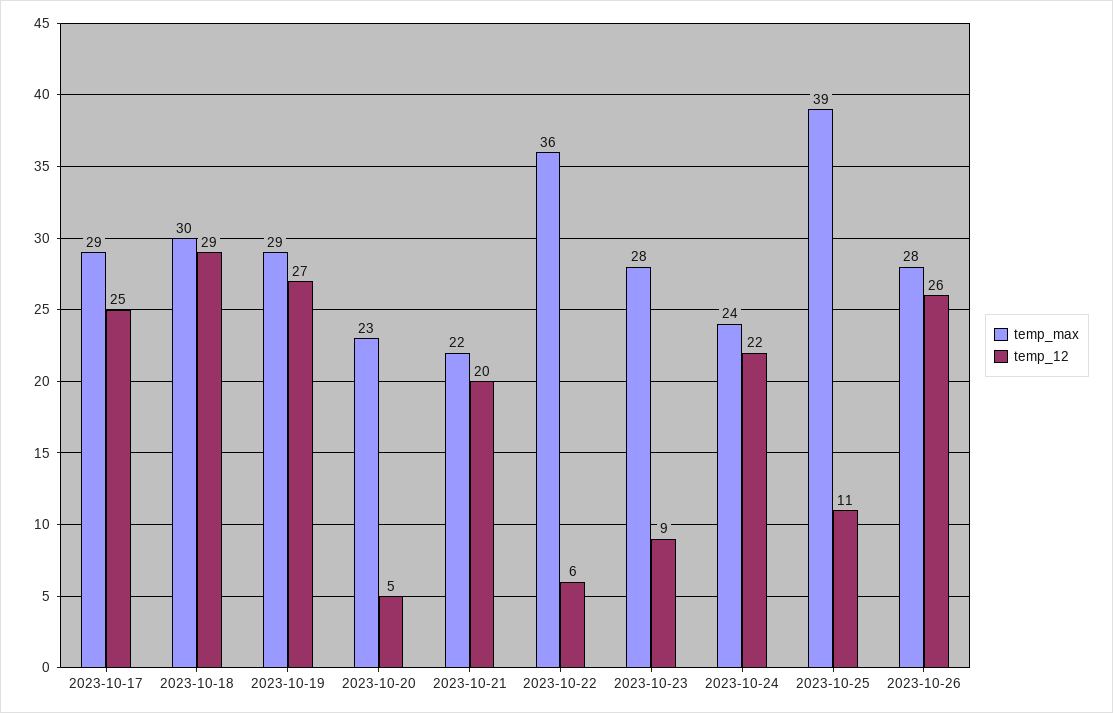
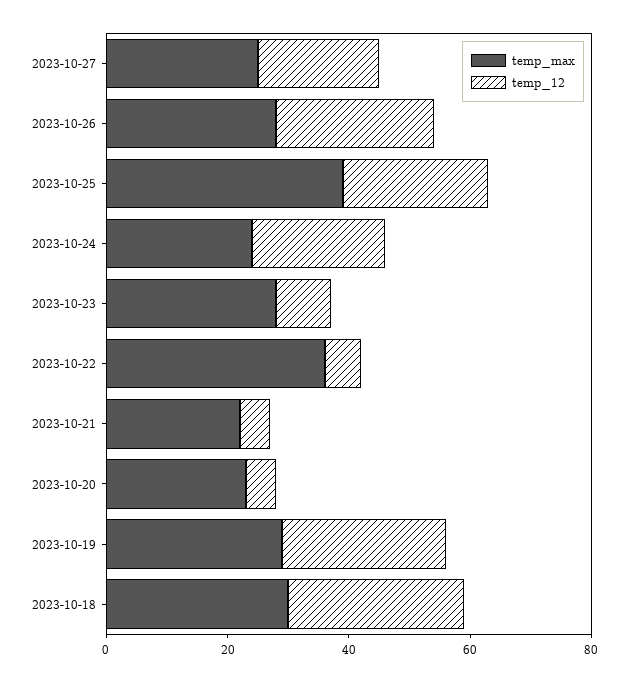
temp_max, 2023-10-17: 29 -> none
temp_12, 2023-10-17: 25 -> none
temp_12, 2023-10-21: 20 -> 5
temp_12, 2023-10-25: 11 -> 25
temp_max, 2023-10-27: none -> 25
temp_12, 2023-10-27: none -> 20

